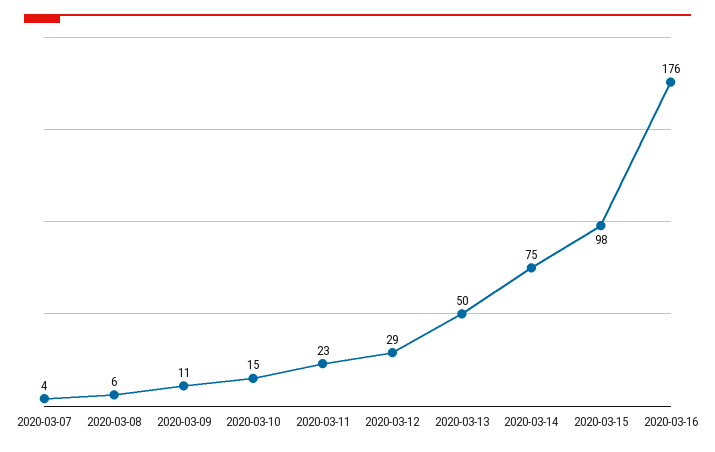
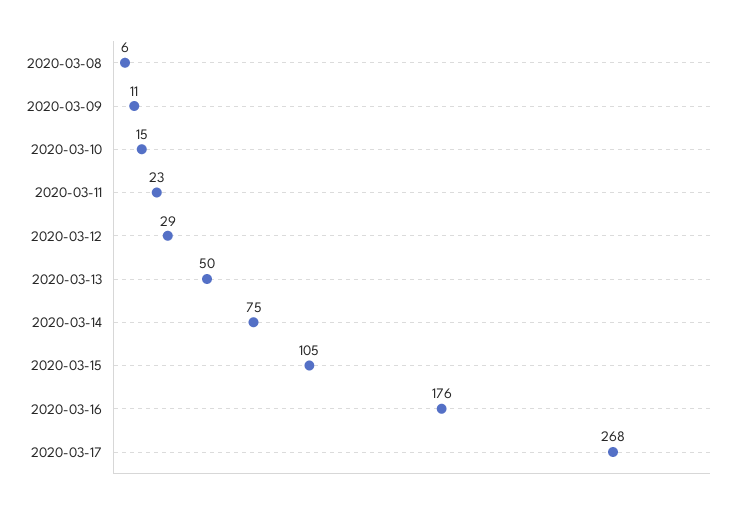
2020-03-07: 4 -> none
2020-03-15: 98 -> 105
2020-03-17: none -> 268

